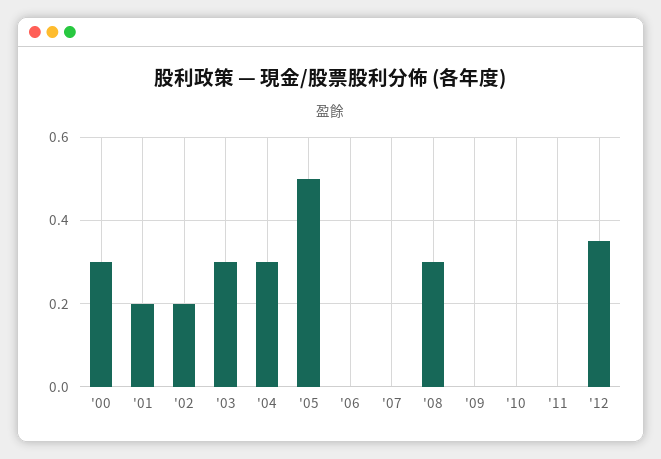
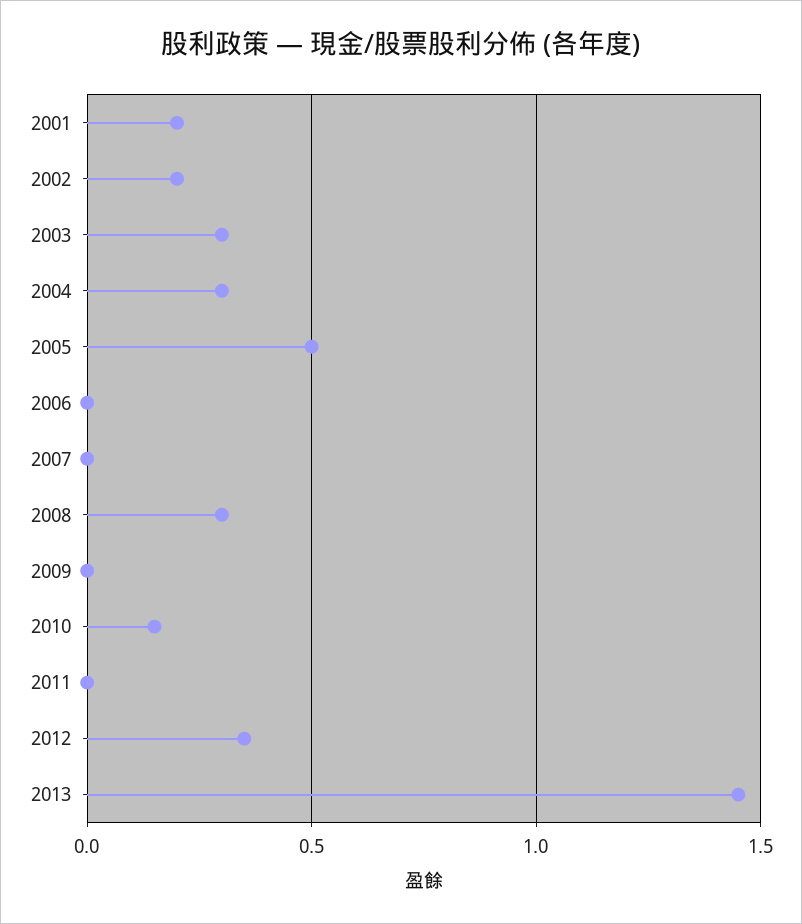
'00: 0.3 -> none
'10: 0 -> 0.15
2013: none -> 1.45

